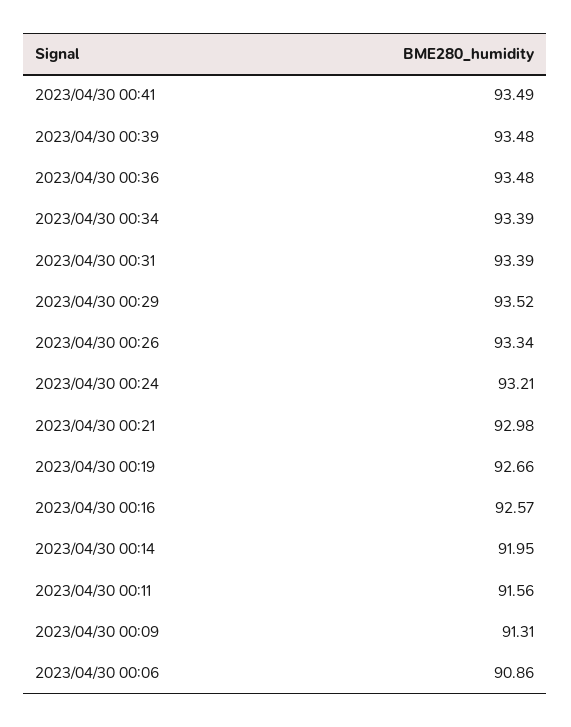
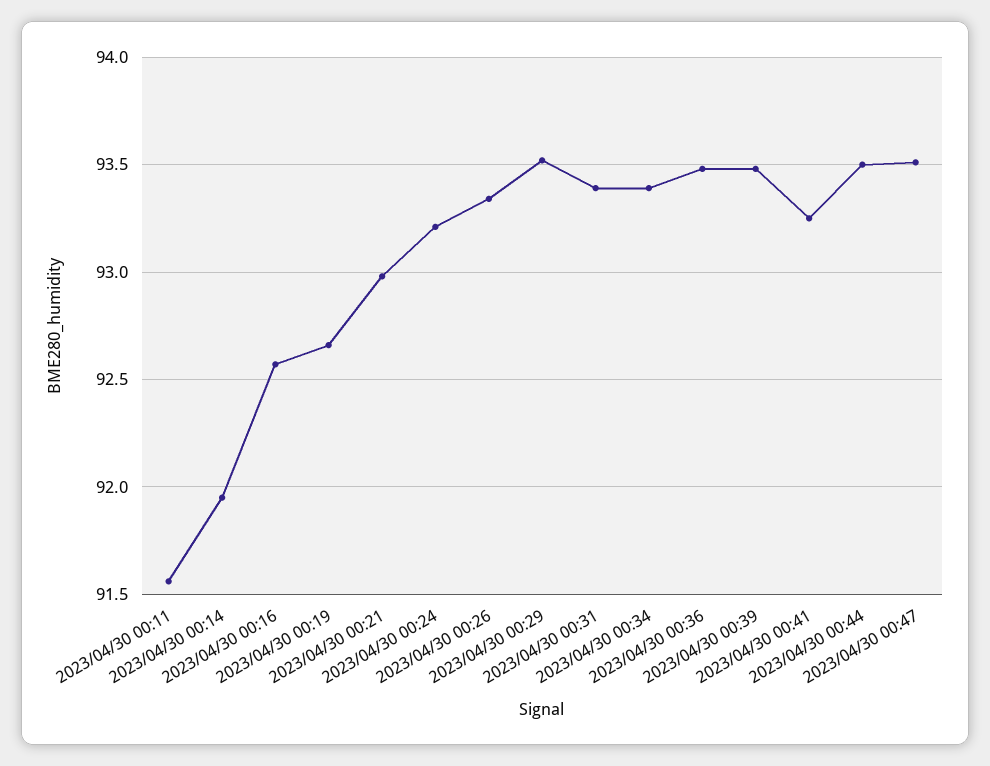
2023/04/30 00:41: 93.49 -> 93.25
2023/04/30 00:09: 91.31 -> none
2023/04/30 00:06: 90.86 -> none
2023/04/30 00:44: none -> 93.5
2023/04/30 00:47: none -> 93.5

